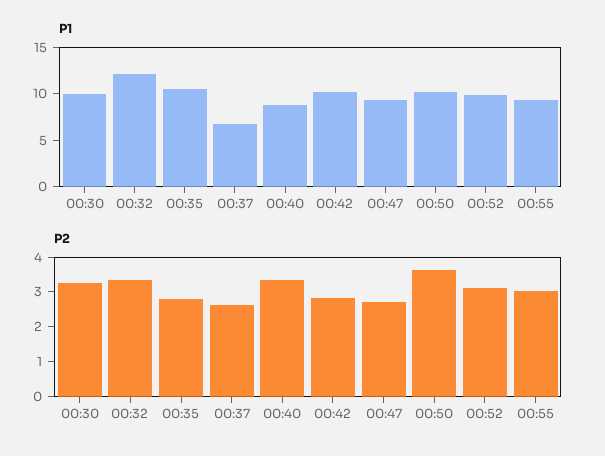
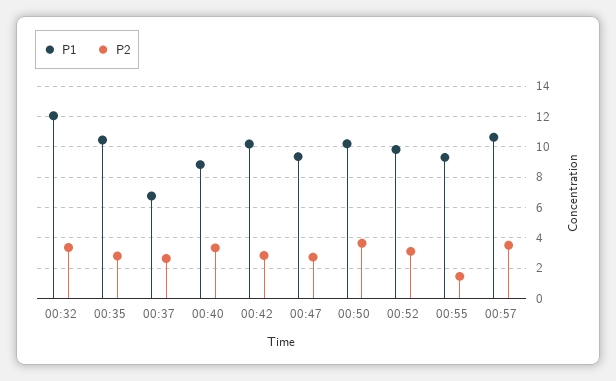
P1, 00:30: 10 -> none
P2, 00:30: 3.25 -> none
P2, 00:55: 3 -> 1.5
P1, 00:57: none -> 10.5
P2, 00:57: none -> 3.5

